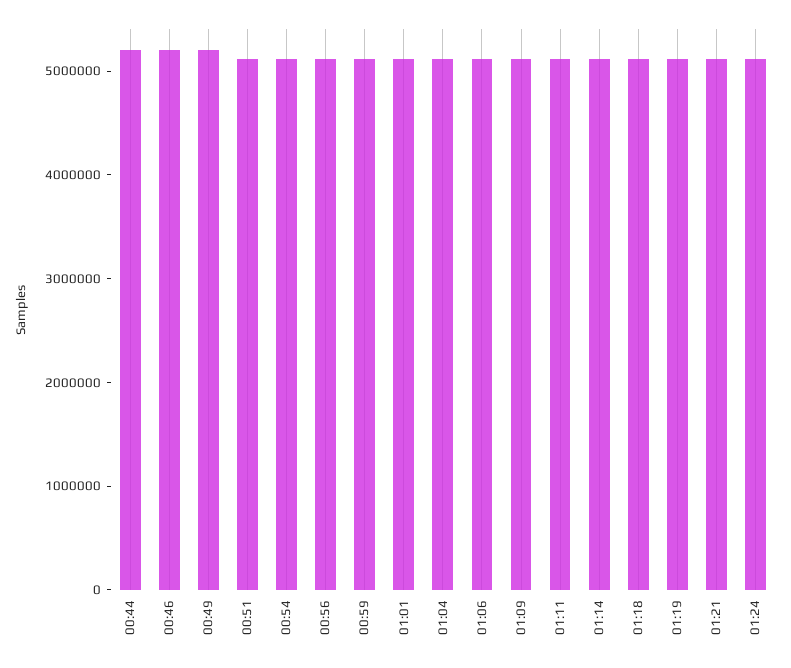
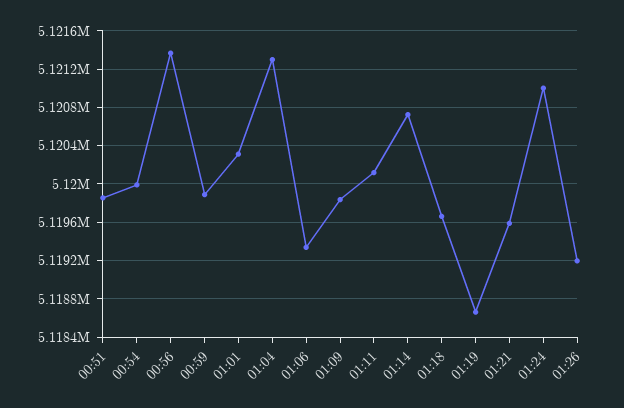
00:44: 5200000 -> none
00:46: 5200000 -> none
00:49: 5200000 -> none
01:26: none -> 5119200

